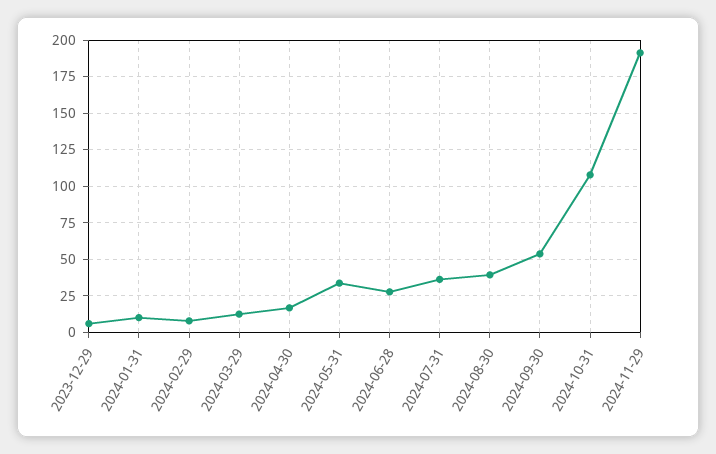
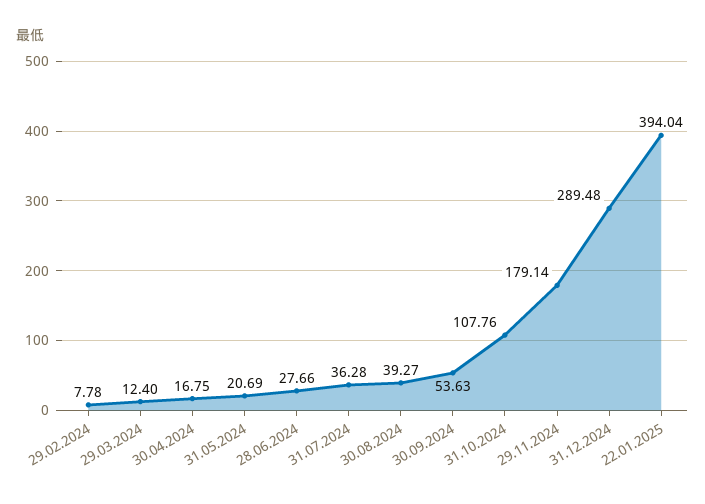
2023-12-29: 5 -> none
2024-01-31: 10 -> none
2024-05-31: 35 -> 20.69
2024-11-29: 190 -> 179.14
31.12.2024: none -> 289.48
22.01.2025: none -> 394.04

